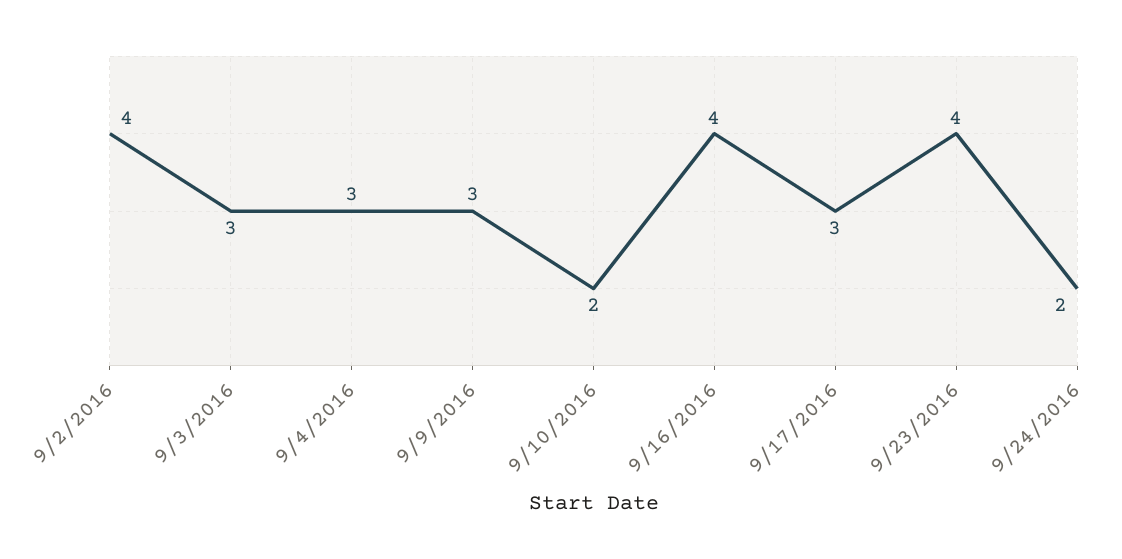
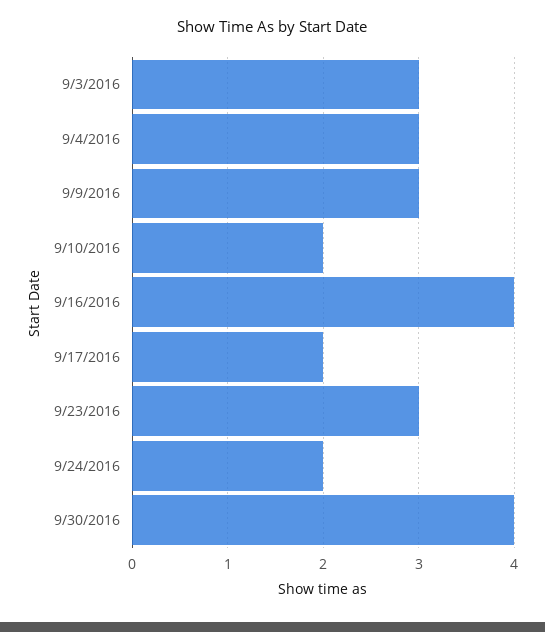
9/2/2016: 4 -> none
9/17/2016: 3 -> 2
9/23/2016: 4 -> 3
9/30/2016: none -> 4

